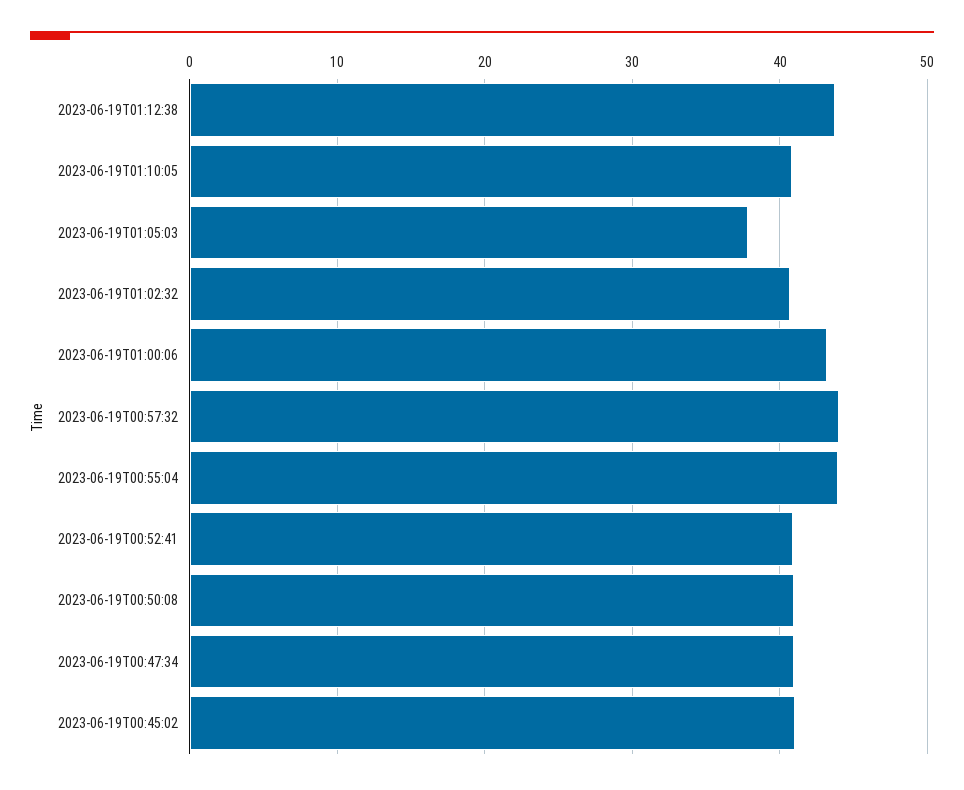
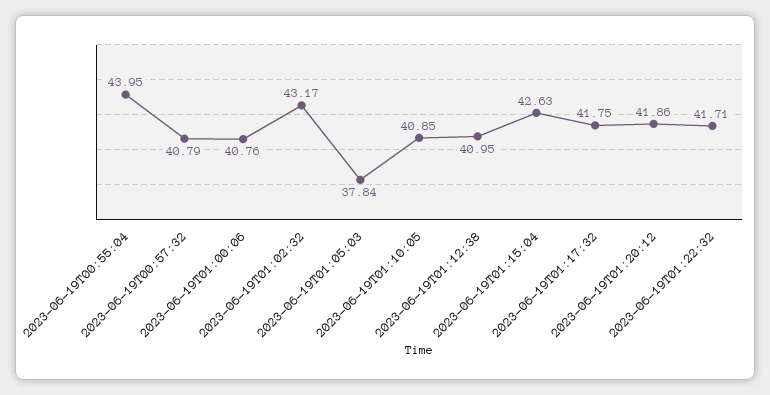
2023-06-19T01:12:38: 44 -> 40.95
2023-06-19T01:02:32: 41 -> 43.17
2023-06-19T01:00:06: 43 -> 40.76
2023-06-19T00:57:32: 44 -> 40.79
2023-06-19T00:52:41: 41 -> none
2023-06-19T00:50:08: 41 -> none
2023-06-19T00:47:34: 41 -> none
2023-06-19T00:45:02: 41 -> none
2023-06-19T01:15:04: none -> 42.63
2023-06-19T01:17:32: none -> 41.75
2023-06-19T01:20:12: none -> 41.86
2023-06-19T01:22:32: none -> 41.71

